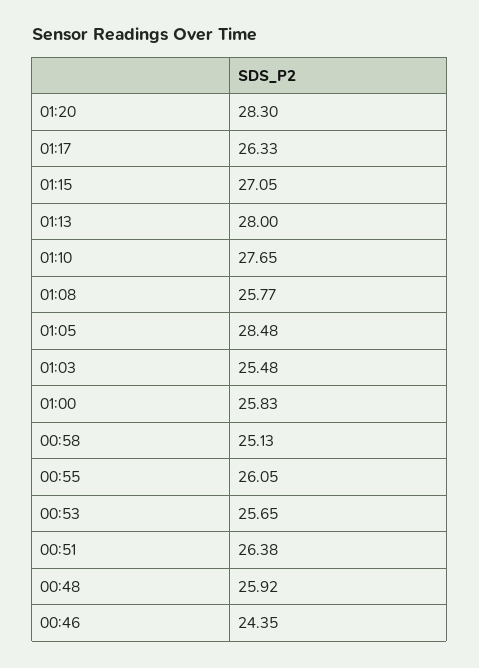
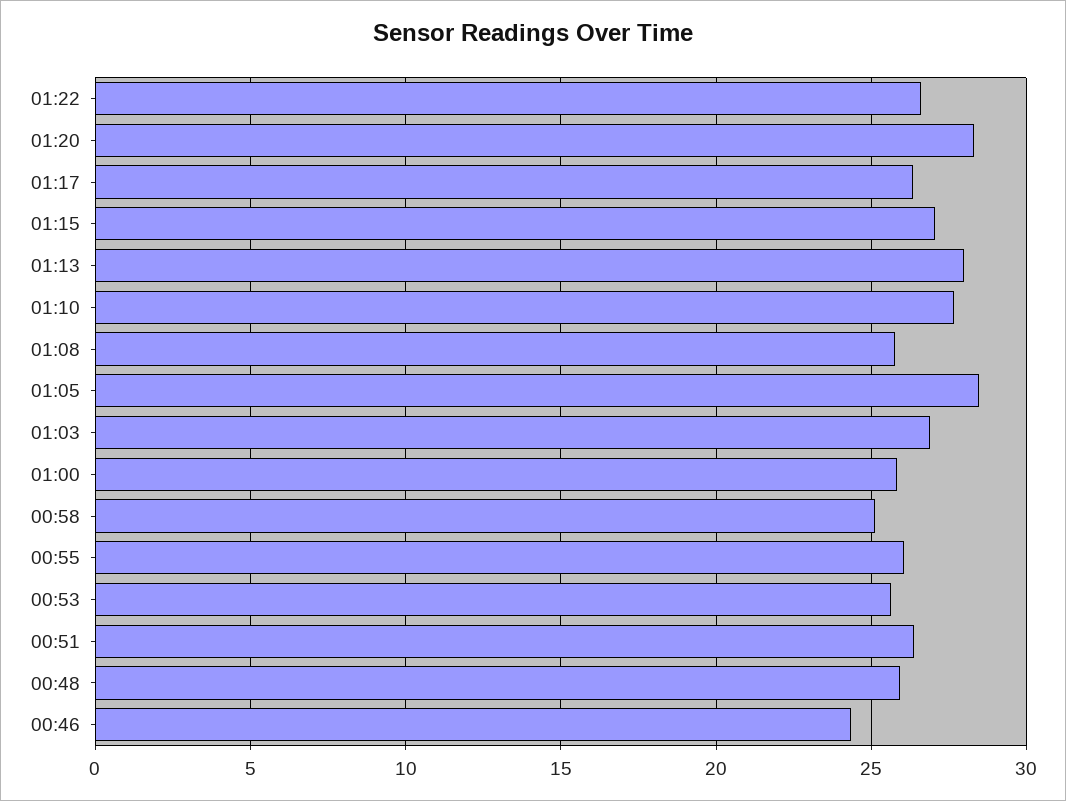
01:03: 25.48 -> 27
01:22: none -> 26.5

